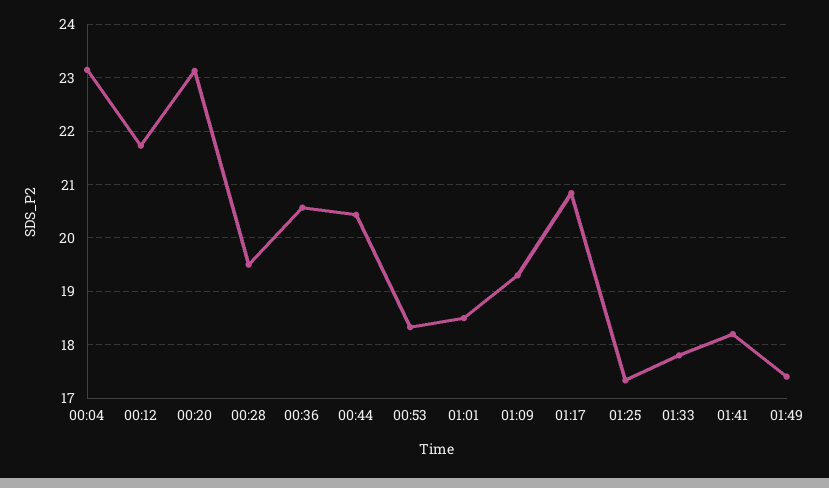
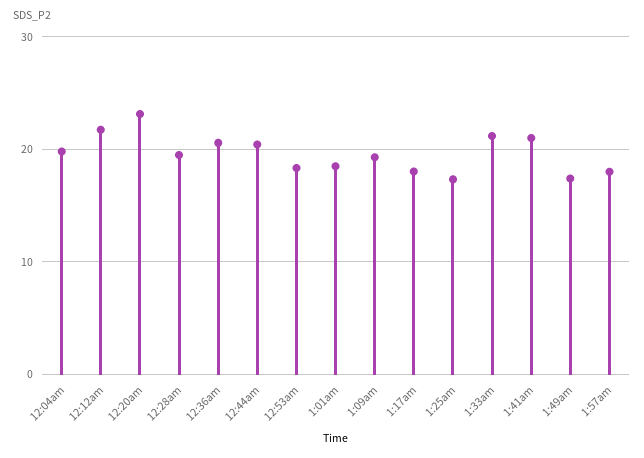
00:04: 23.2 -> 20
01:17: 20.8 -> 18
01:33: 17.8 -> 21
01:41: 18.2 -> 21
1:57am: none -> 18

